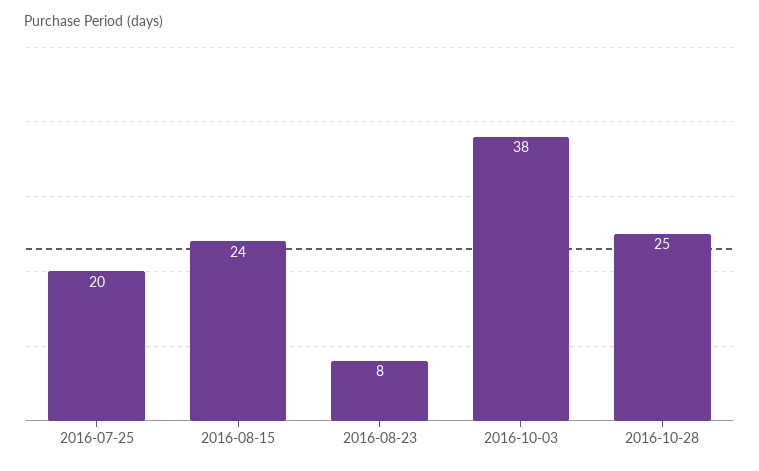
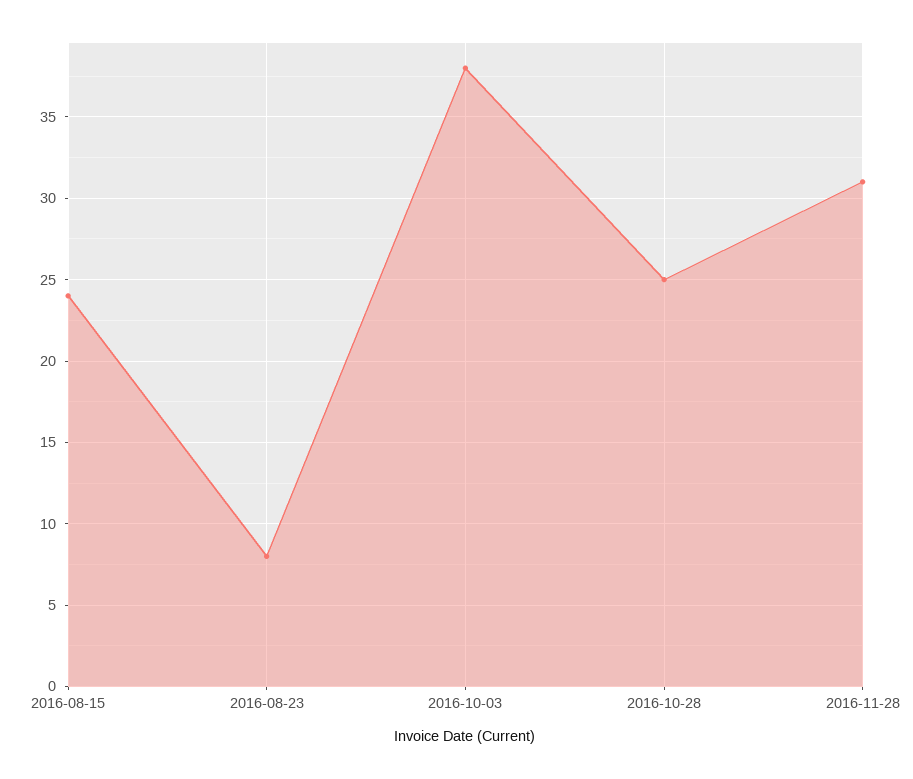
2016-07-25: 20 -> none
2016-11-28: none -> 31

